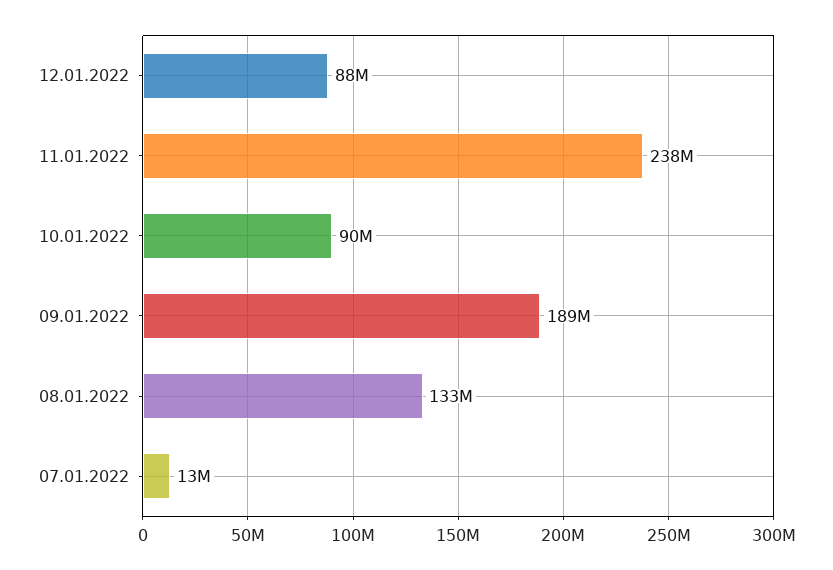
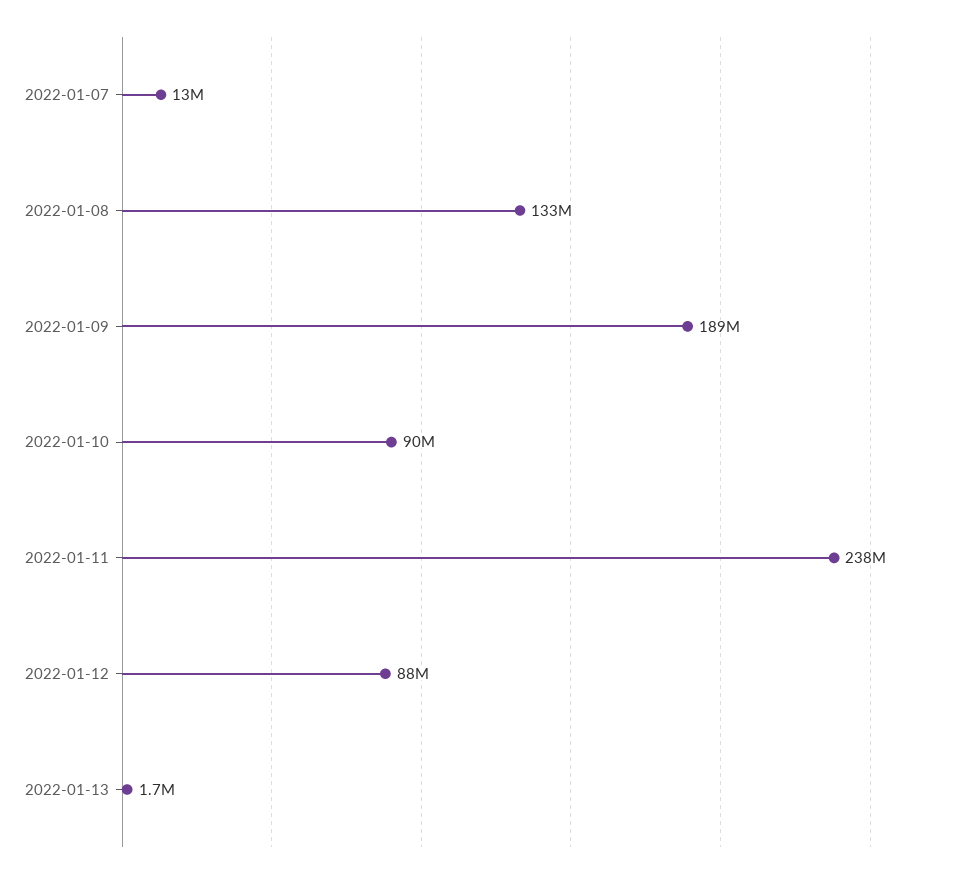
2022-01-13: none -> 1700000

